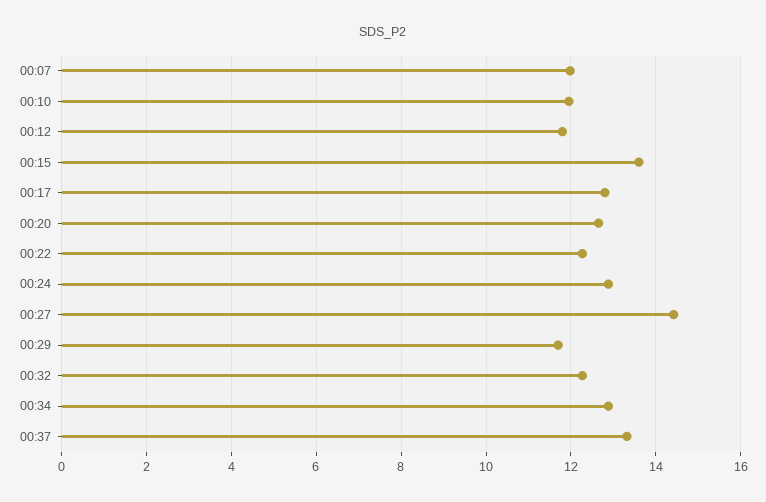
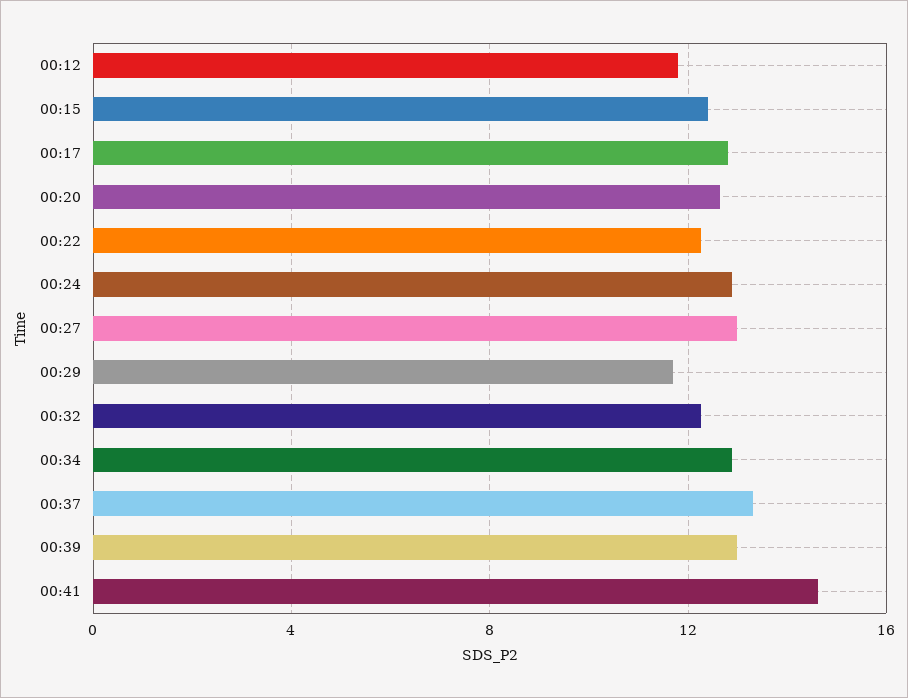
00:07: 12 -> none
00:10: 12 -> none
00:15: 13.6 -> 12.5
00:27: 14.4 -> 13
00:39: none -> 13
00:41: none -> 14.5

